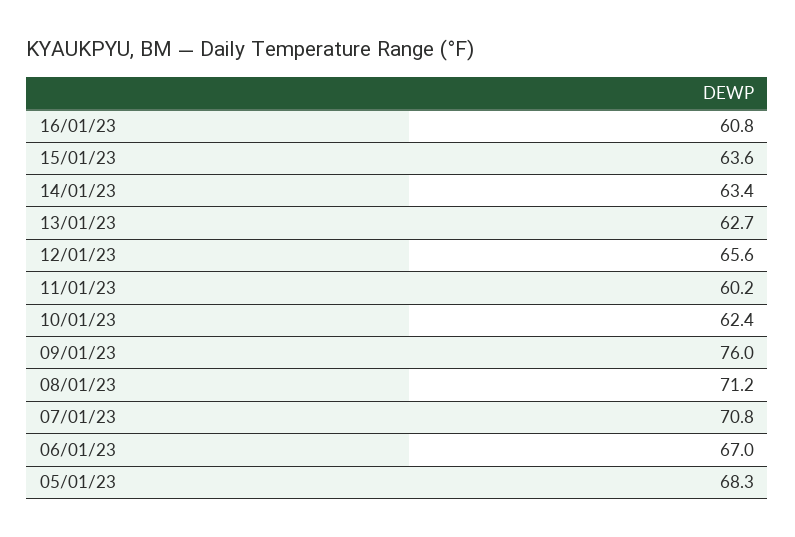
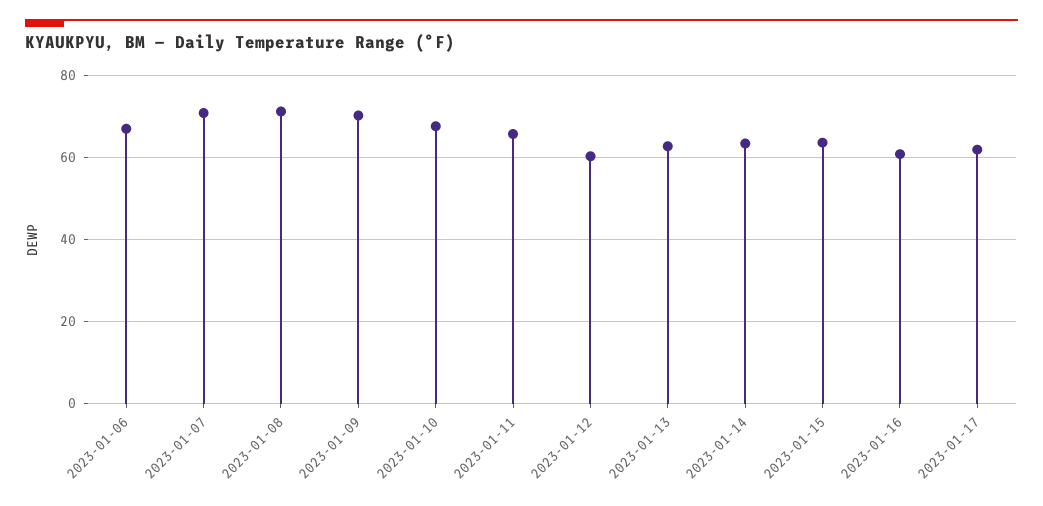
12/01/23: 65.6 -> 60
11/01/23: 60.2 -> 66
10/01/23: 62.4 -> 68
09/01/23: 76 -> 70
05/01/23: 68.3 -> none
2023-01-17: none -> 62

